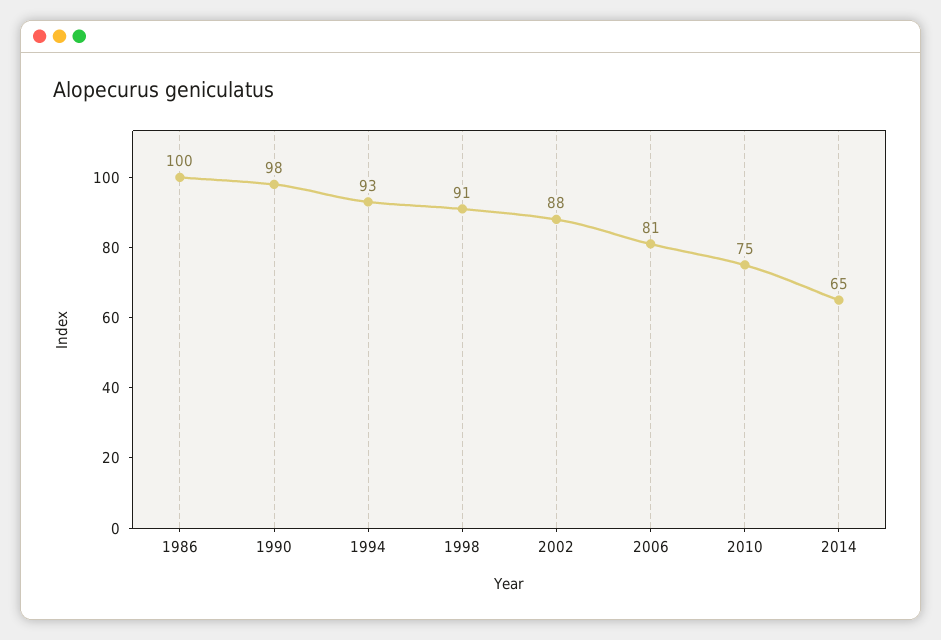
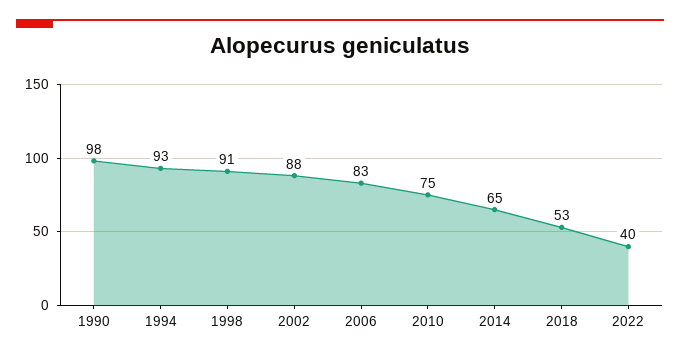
1986: 100 -> none
2006: 81 -> 83
2018: none -> 53
2022: none -> 40

